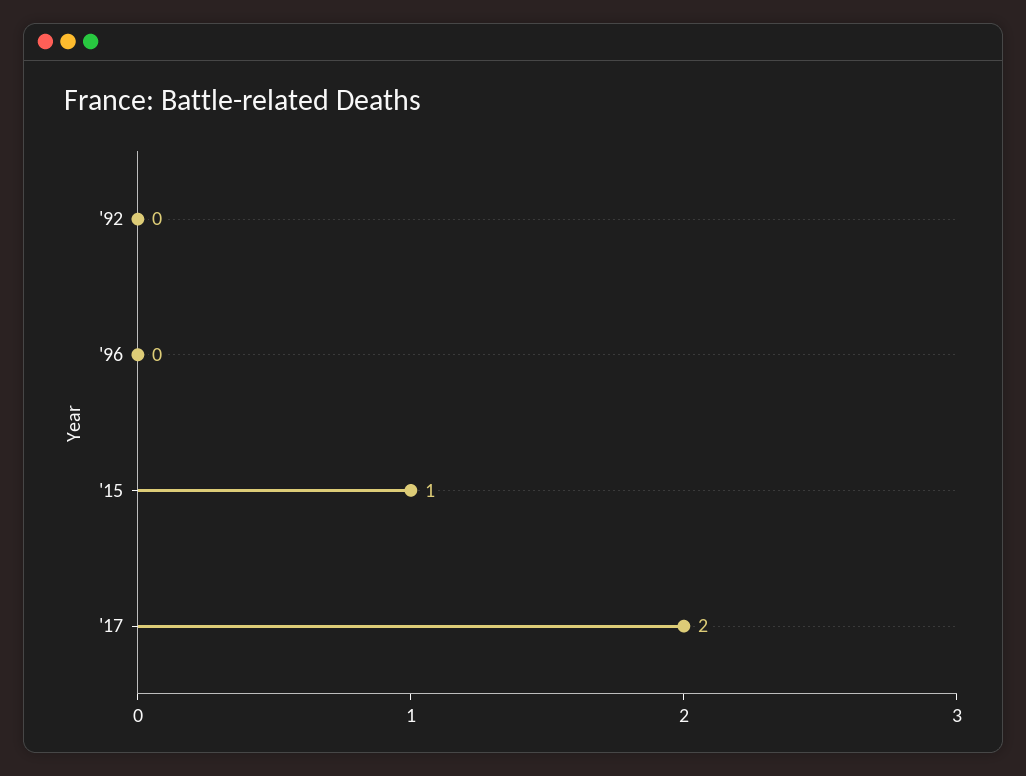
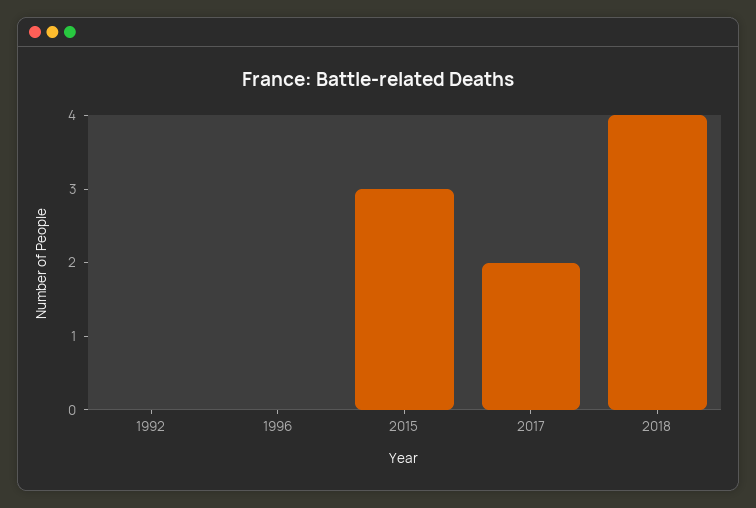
'15: 1 -> 3
2018: none -> 4

